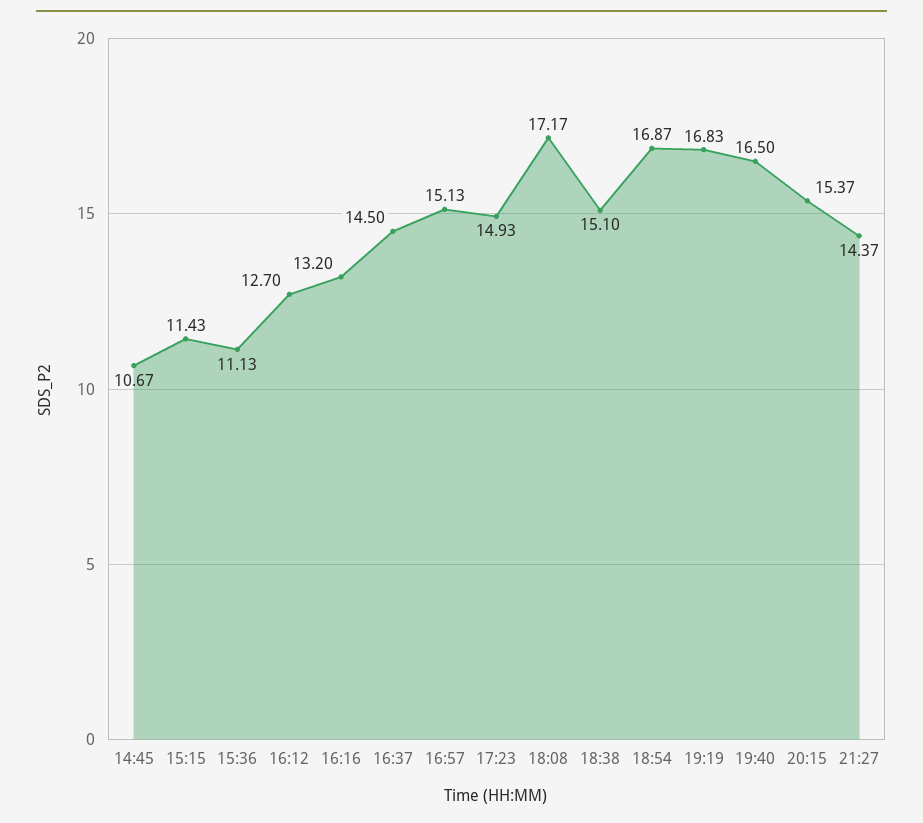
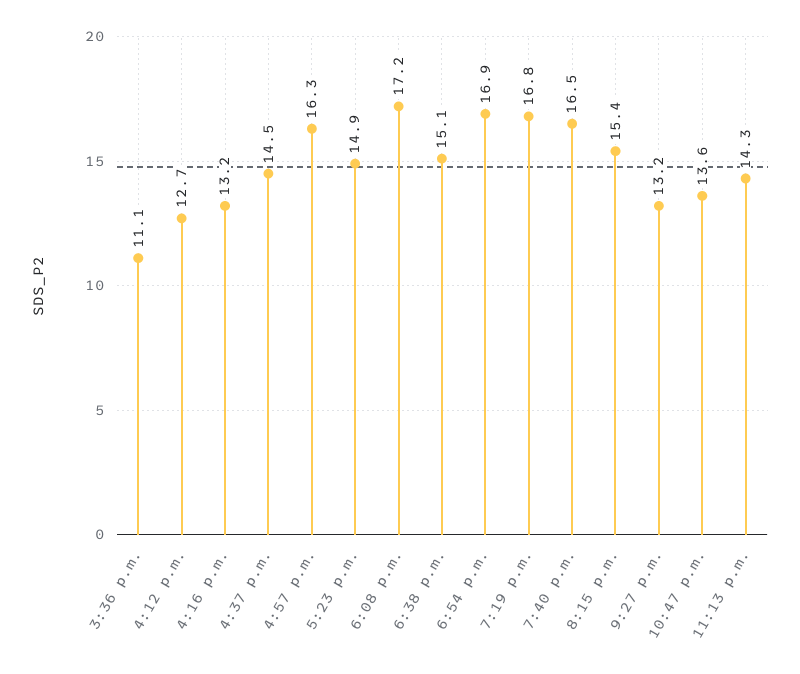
14:45: 10.67 -> none
15:15: 11.43 -> none
16:57: 15.13 -> 16.3
21:27: 14.37 -> 13.2
10:47 p.m.: none -> 13.6
11:13 p.m.: none -> 14.3

